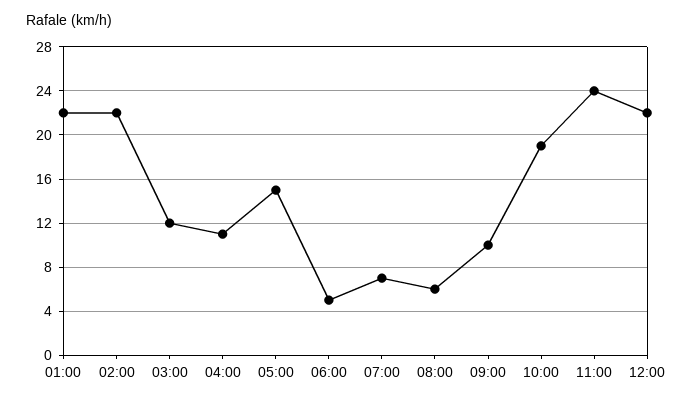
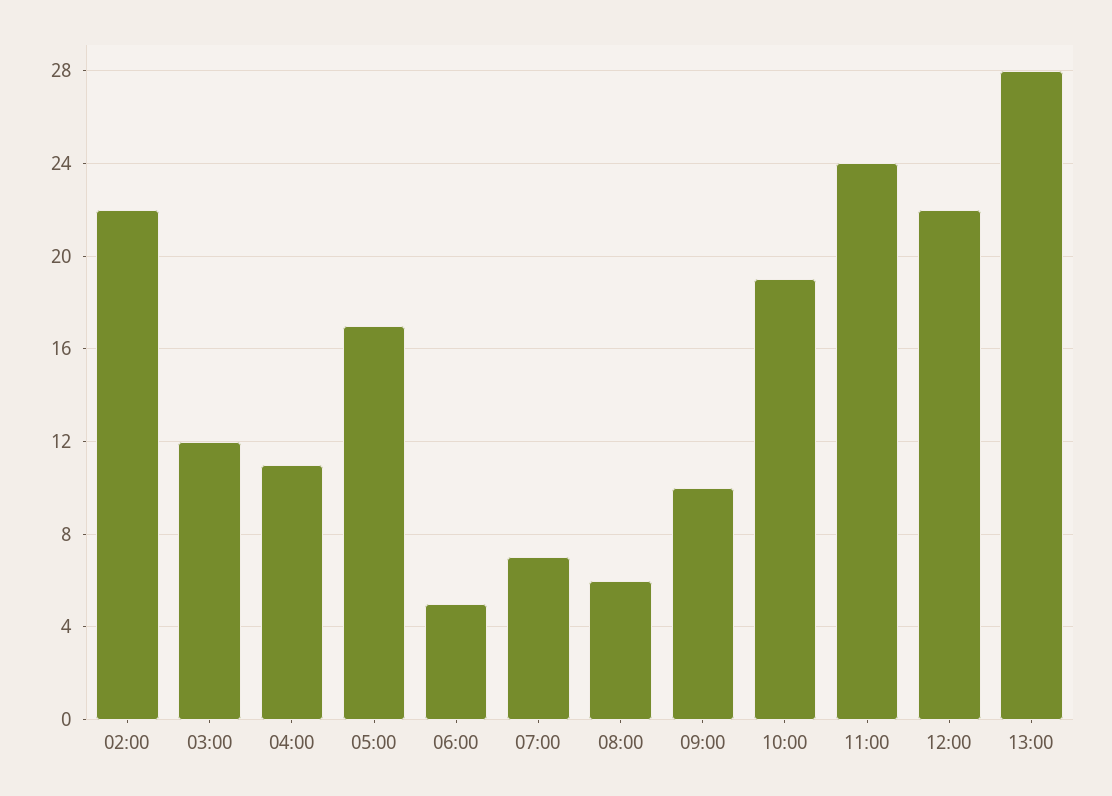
01:00: 22 -> none
05:00: 15 -> 17
13:00: none -> 28

